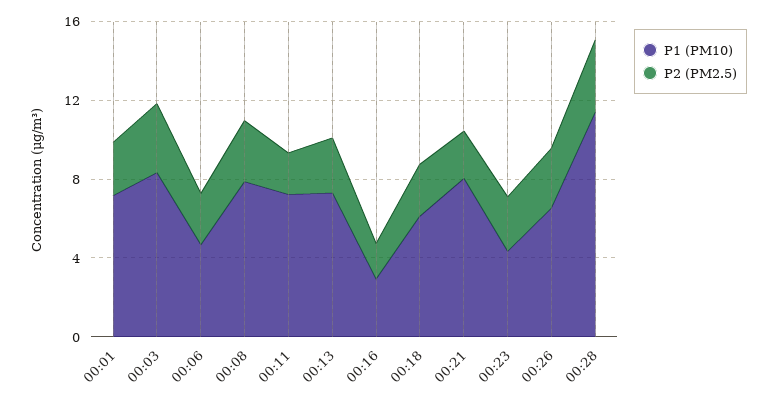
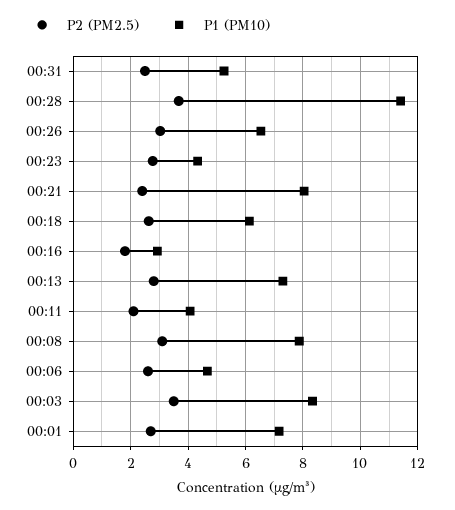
P1 (PM10), 00:11: 7 -> 4
P2 (PM2.5), 00:31: none -> 2.5
P1 (PM10), 00:31: none -> 5.25

